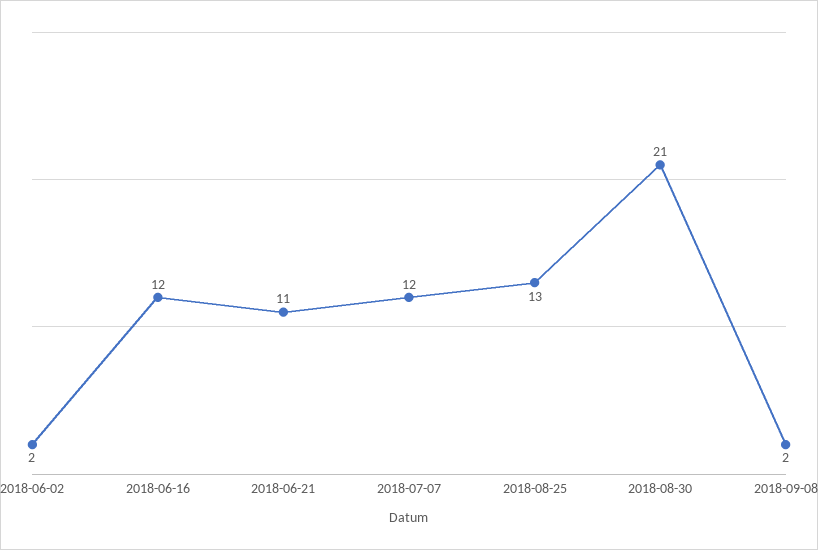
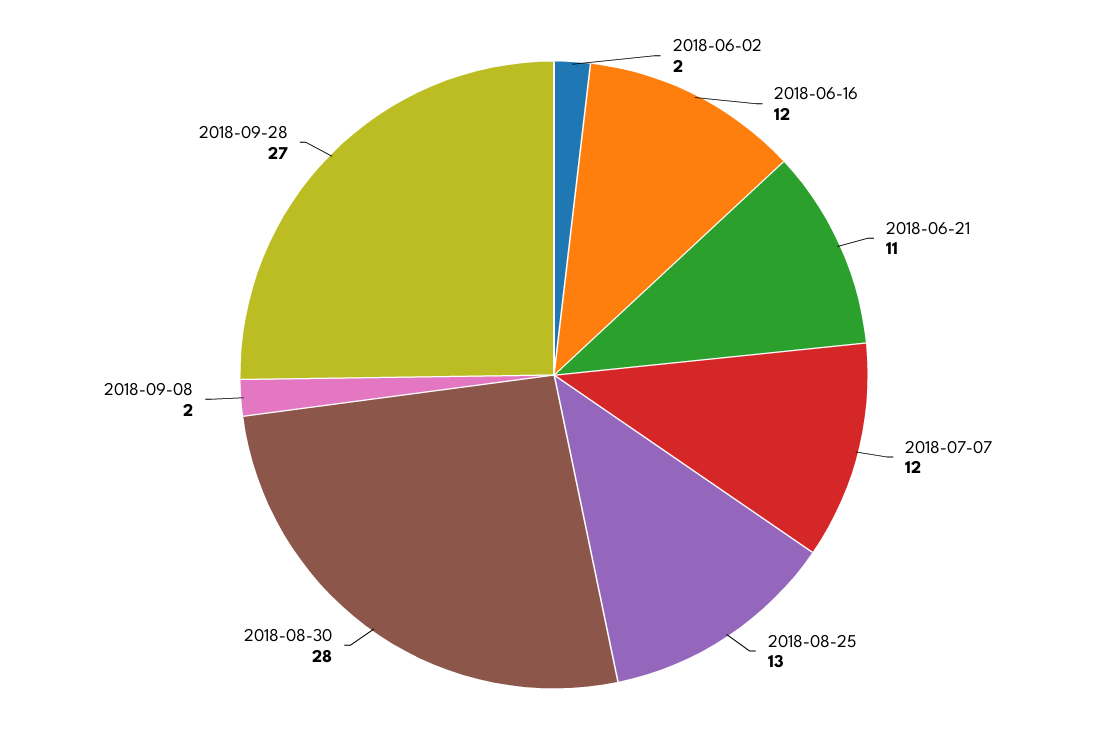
2018-08-30: 21 -> 28
2018-09-28: none -> 27

